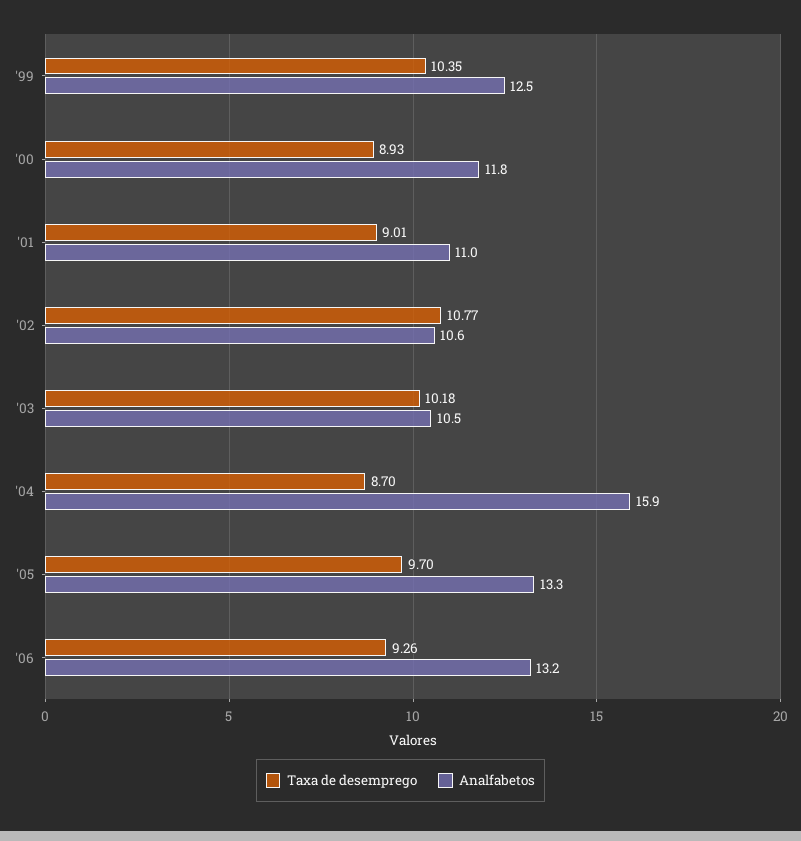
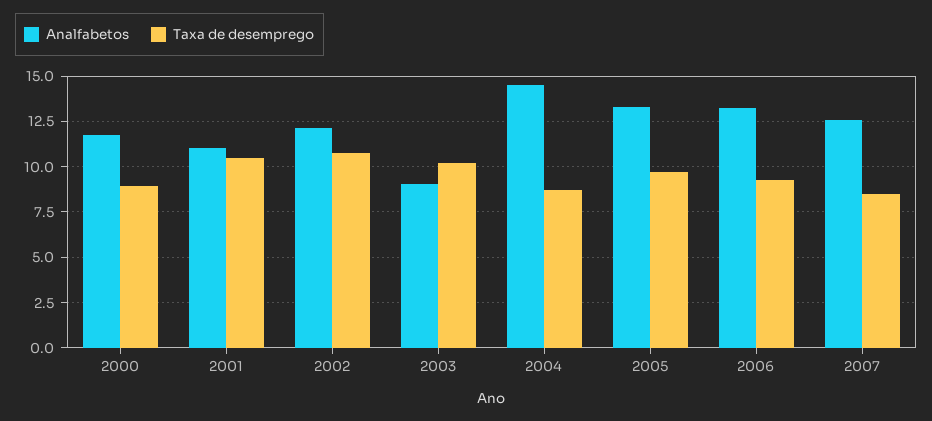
Taxa de desemprego, '99: 10.35 -> none
Analfabetos, '99: 12.5 -> none
Taxa de desemprego, '01: 9.01 -> 10.5
Analfabetos, '02: 10.6 -> 12
Analfabetos, '03: 10.5 -> 9
Analfabetos, '04: 15.9 -> 14.5
Analfabetos, 2007: none -> 12.5
Taxa de desemprego, 2007: none -> 8.5

